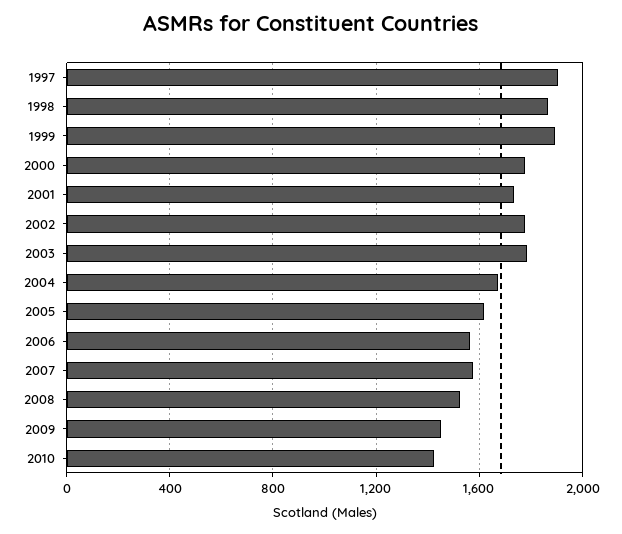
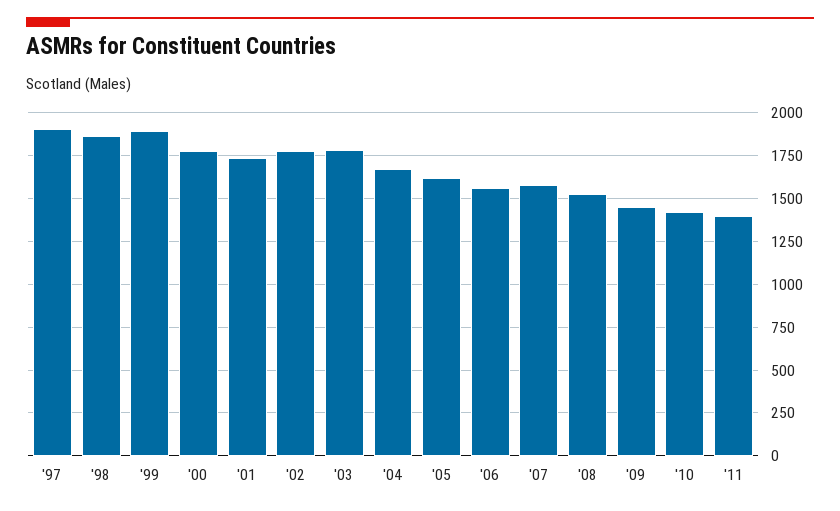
'11: none -> 1400

